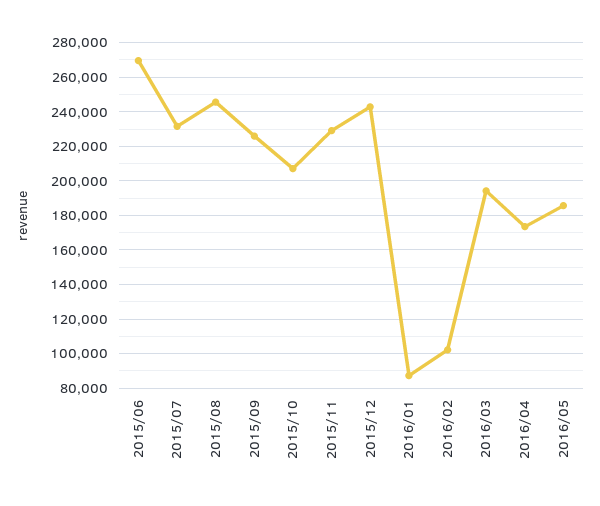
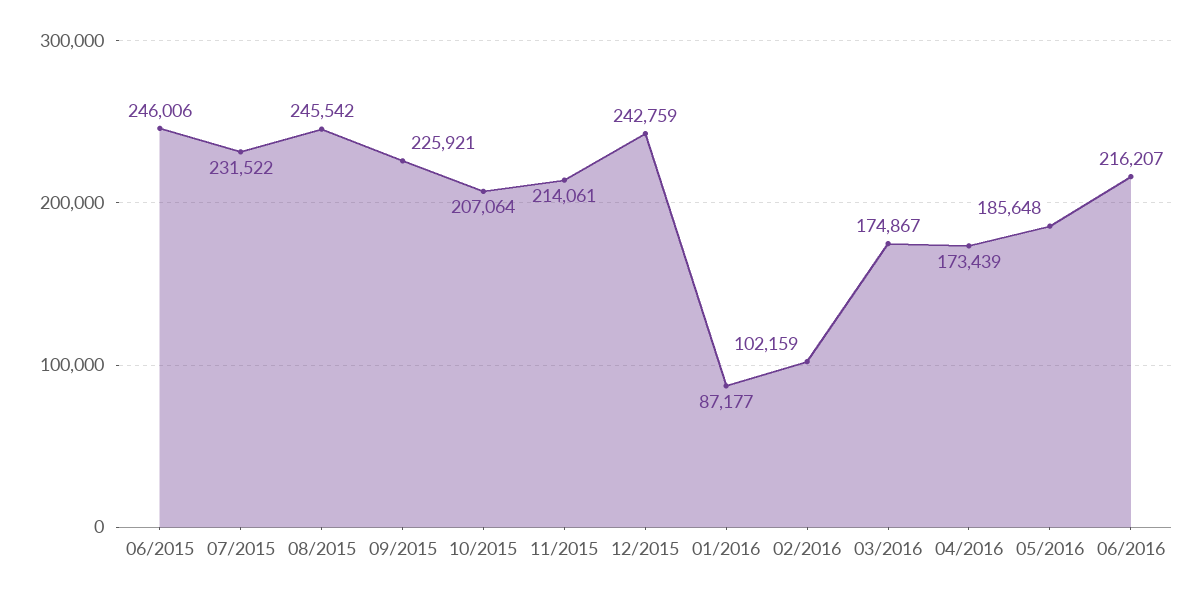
2015/06: 270000 -> 246006
2015/11: 230000 -> 214061
2016/03: 195000 -> 174867
06/2016: none -> 216207

